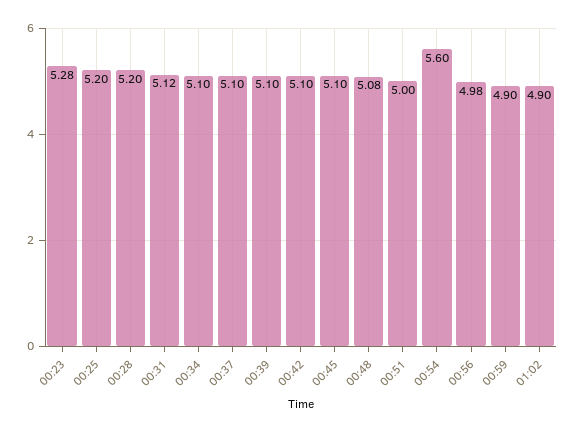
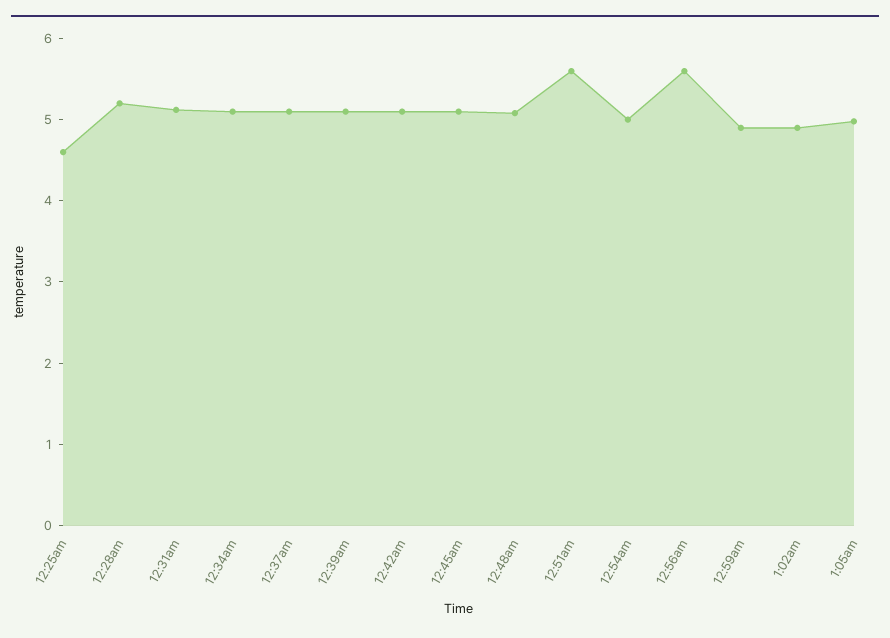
00:23: 5.28 -> none
00:25: 5.2 -> 4.6
00:51: 5 -> 5.6
00:54: 5.6 -> 5
00:56: 4.98 -> 5.6
1:05am: none -> 5

